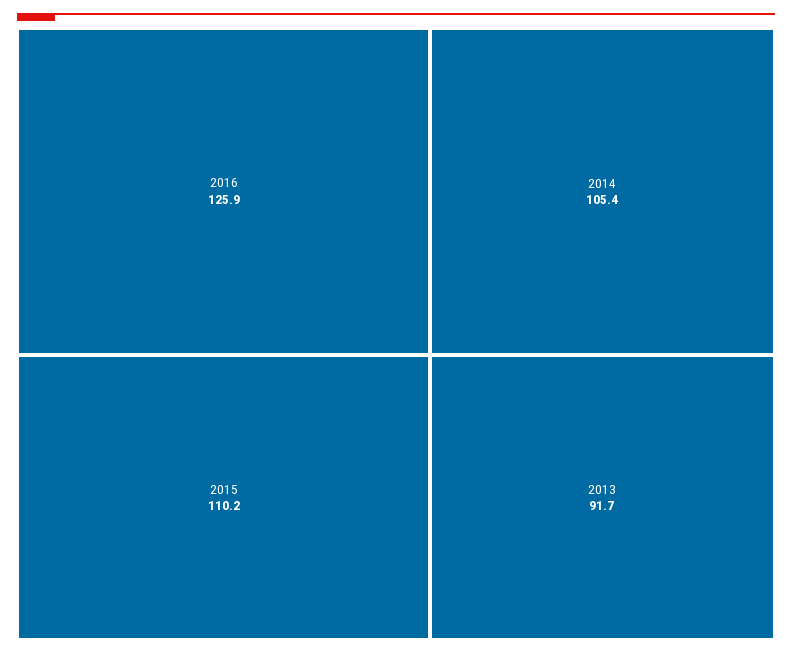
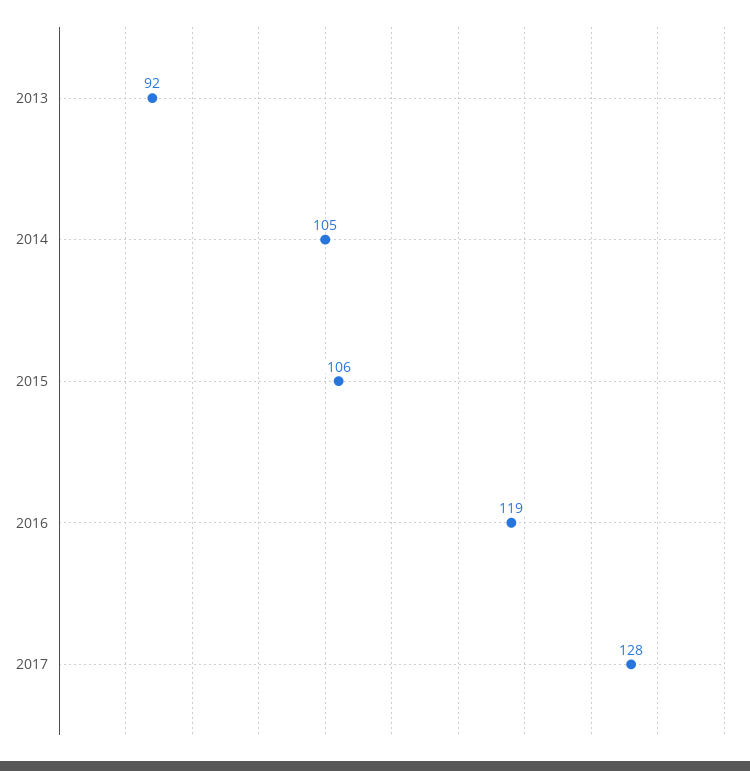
2016: 125.9 -> 119
2015: 110.2 -> 106
2017: none -> 128

